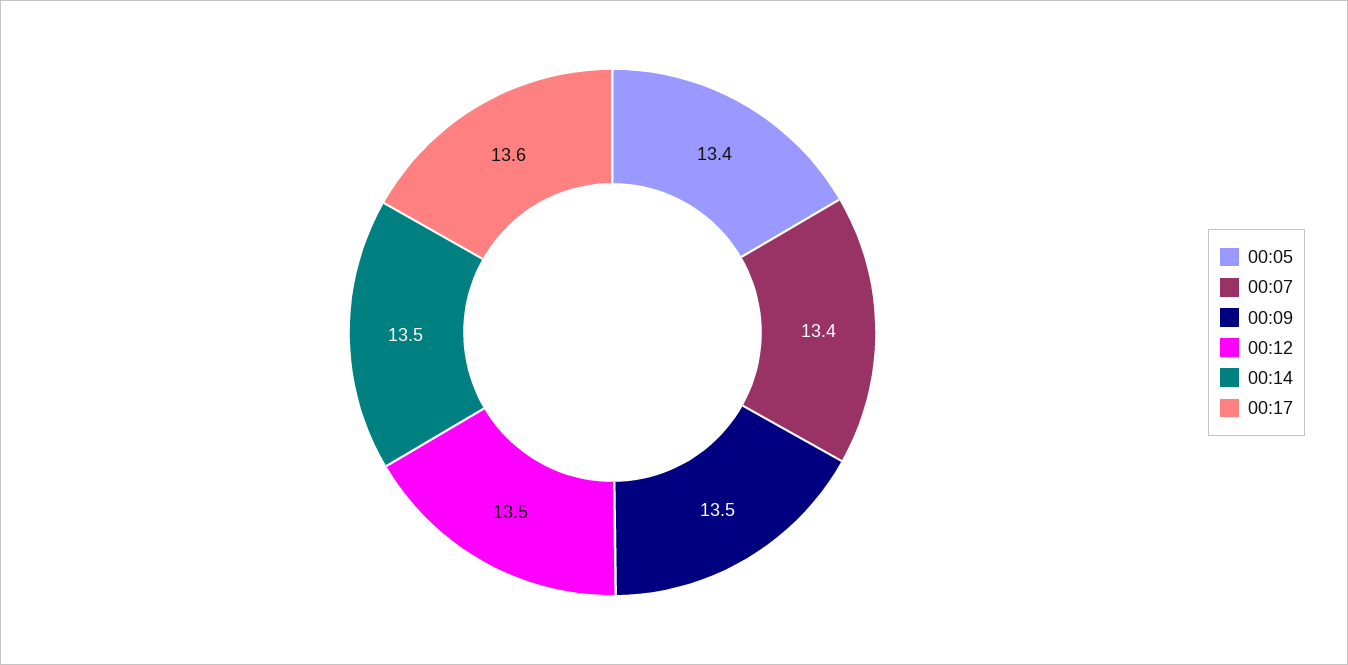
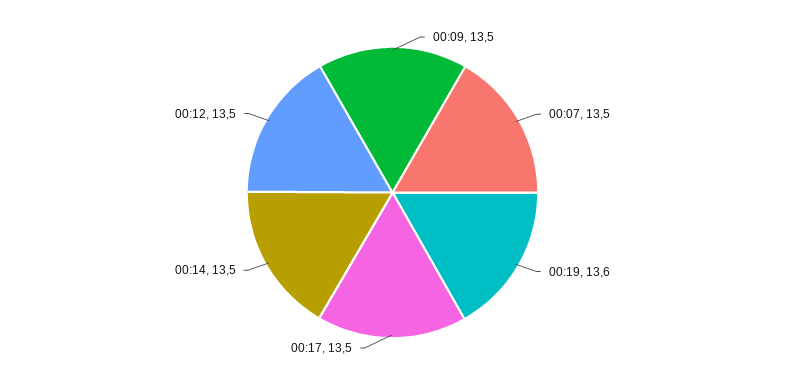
00:05: 13.4 -> none
00:07: 13.4 -> 13.5
00:17: 13.6 -> 13.5
00:19: none -> 13.6

